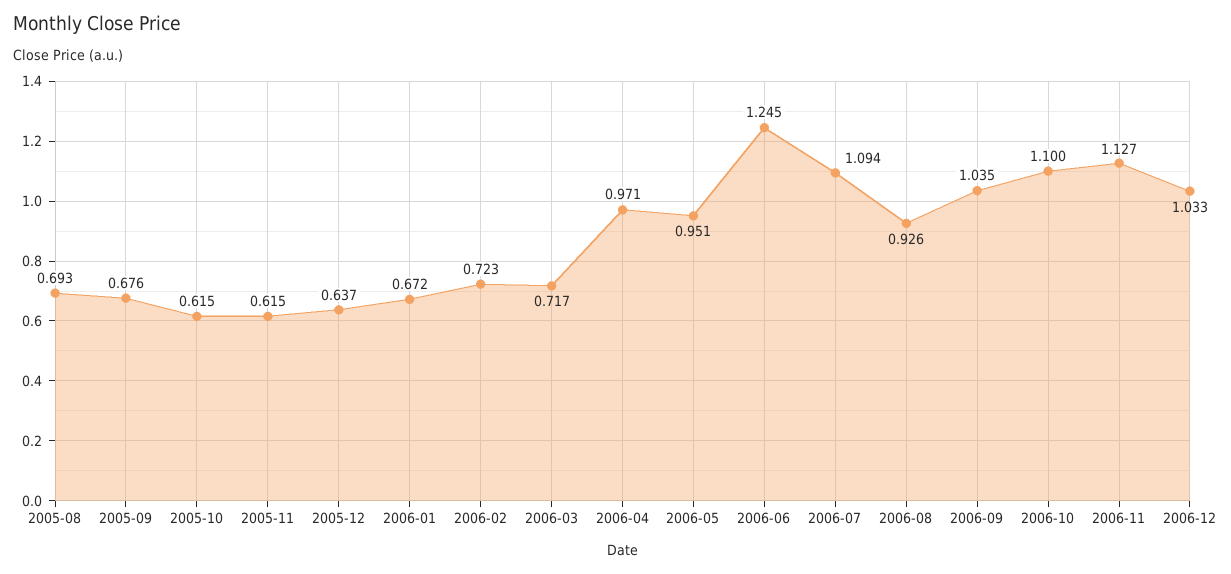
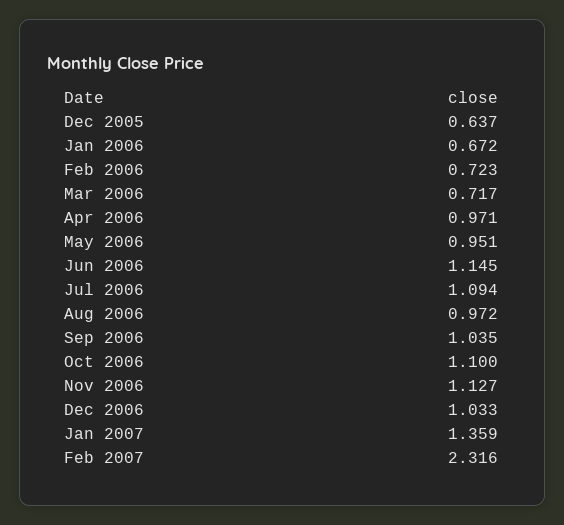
2005-08: 0.693 -> none
2005-09: 0.676 -> none
2005-10: 0.615 -> none
2005-11: 0.615 -> none
2006-06: 1.245 -> 1.145
2006-08: 0.926 -> 0.972
Jan 2007: none -> 1.359
Feb 2007: none -> 2.316

